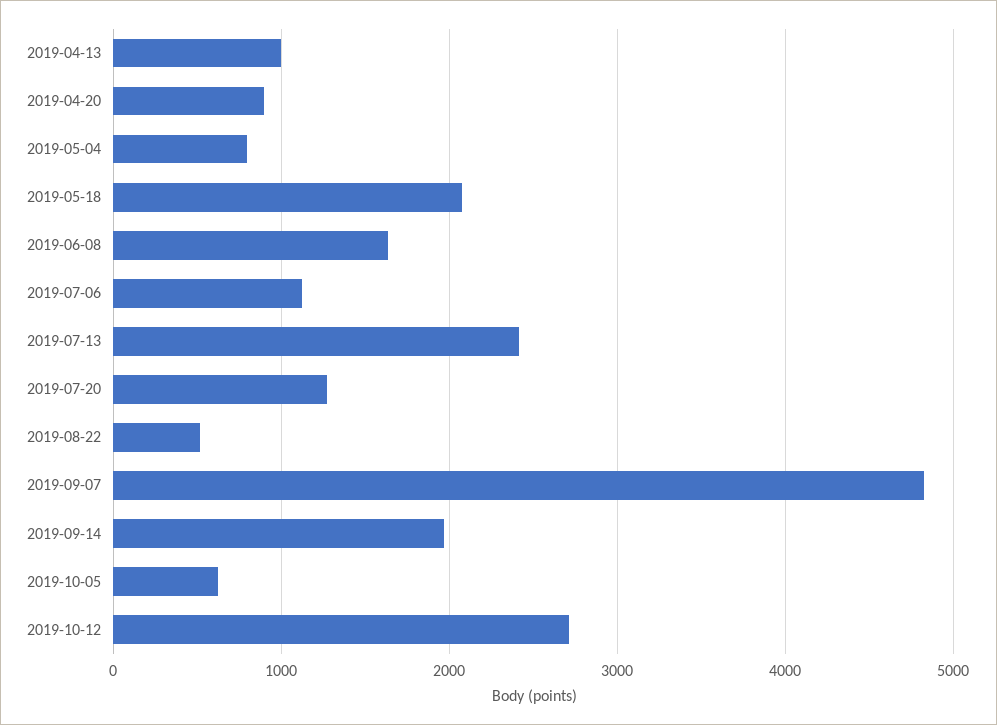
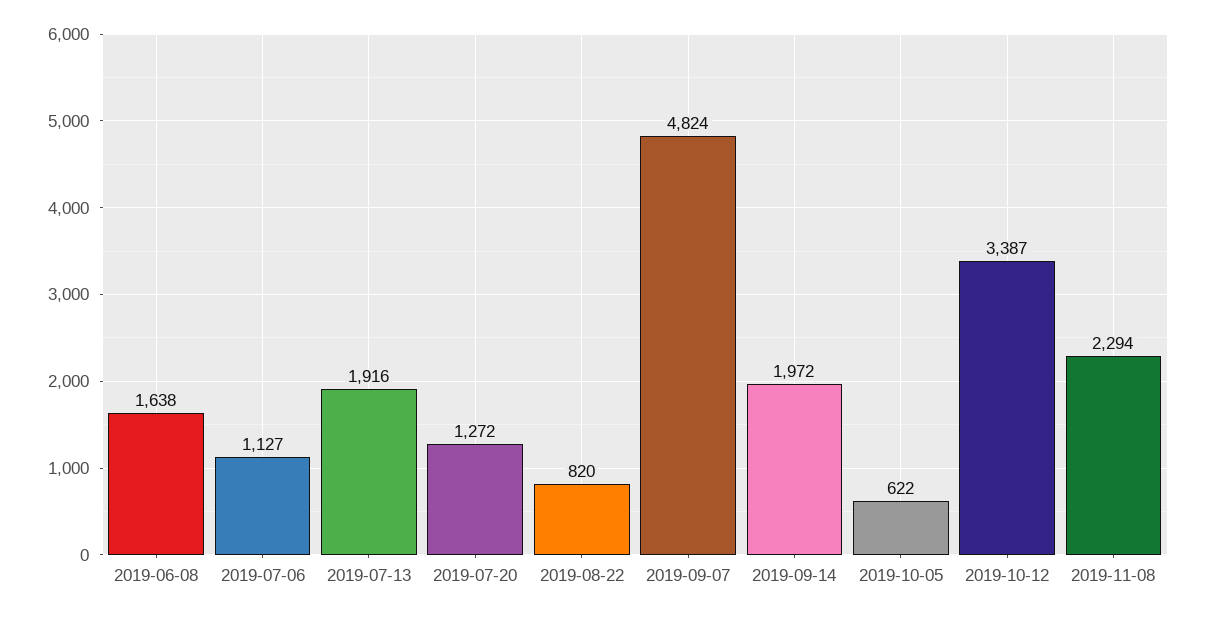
2019-04-13: 1000 -> none
2019-04-20: 900 -> none
2019-05-04: 800 -> none
2019-05-18: 2100 -> none
2019-07-13: 2400 -> 1916
2019-08-22: 500 -> 820
2019-10-12: 2700 -> 3387
2019-11-08: none -> 2294

